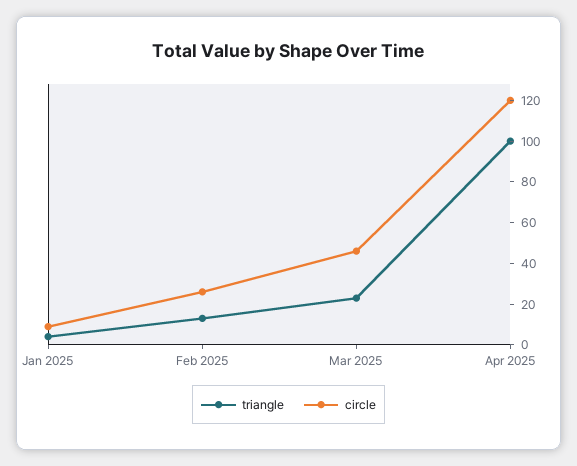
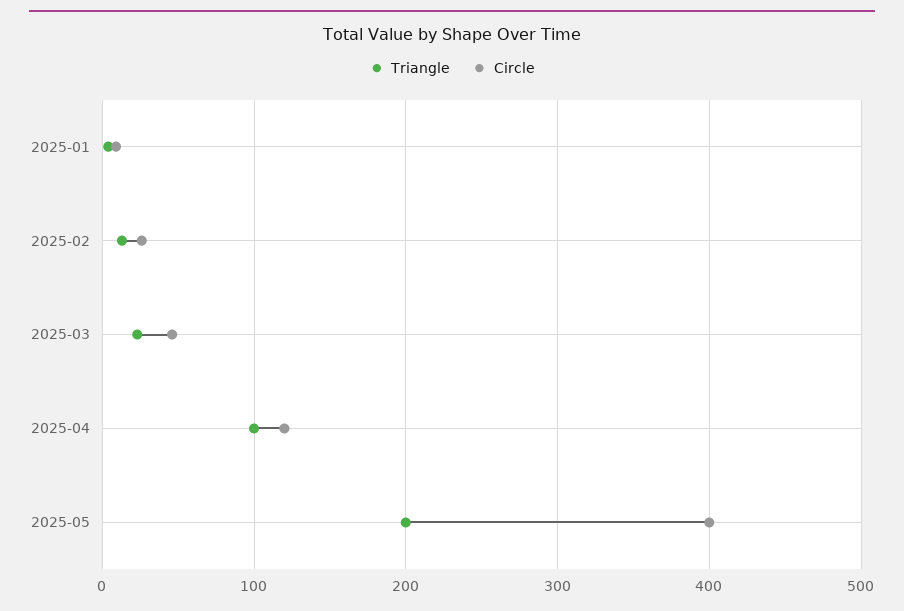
triangle, 2025-05: none -> 200
circle, 2025-05: none -> 400

